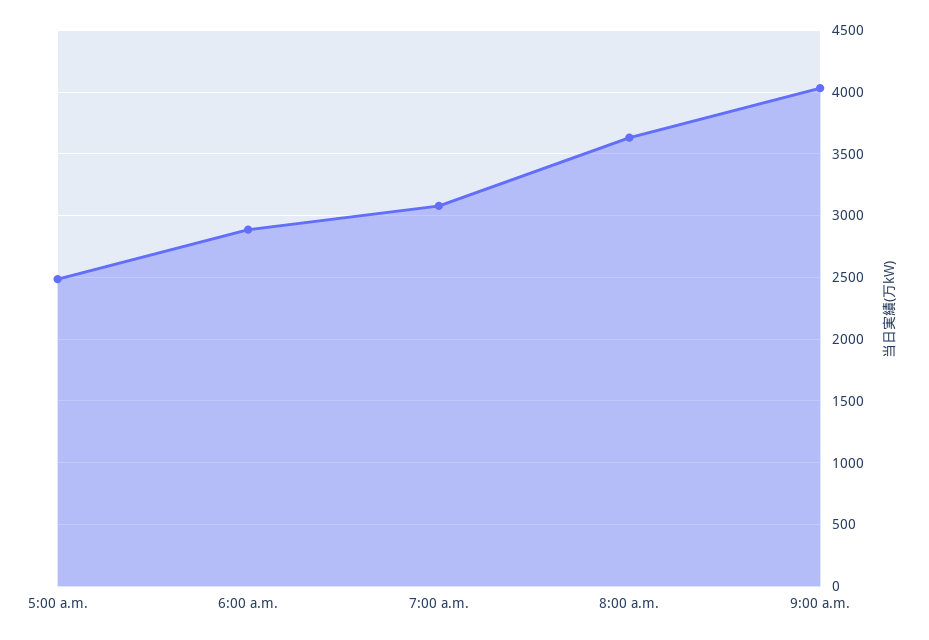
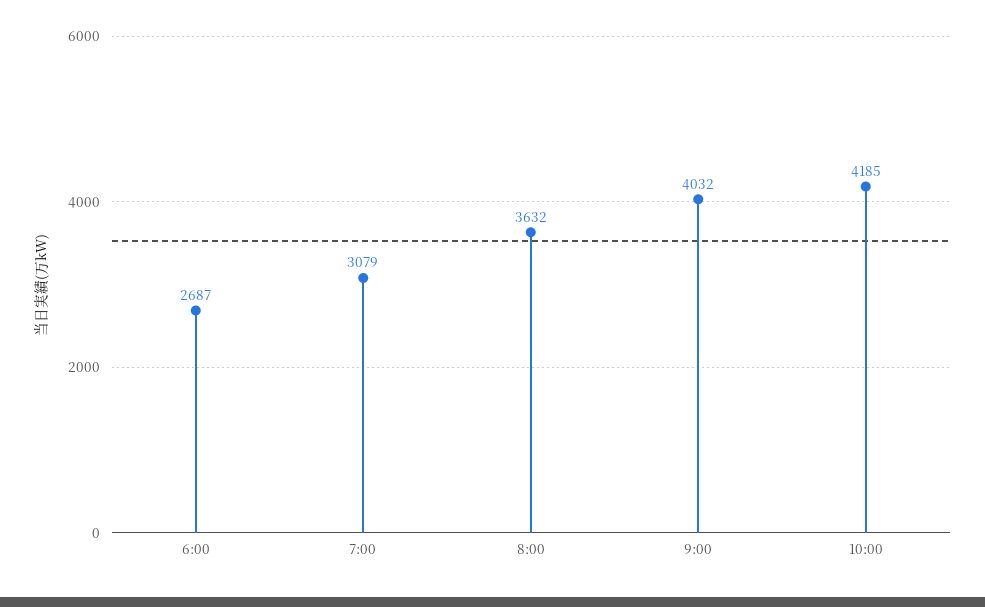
5:00 a.m.: 2500 -> none
6:00 a.m.: 2900 -> 2687
10:00: none -> 4185

